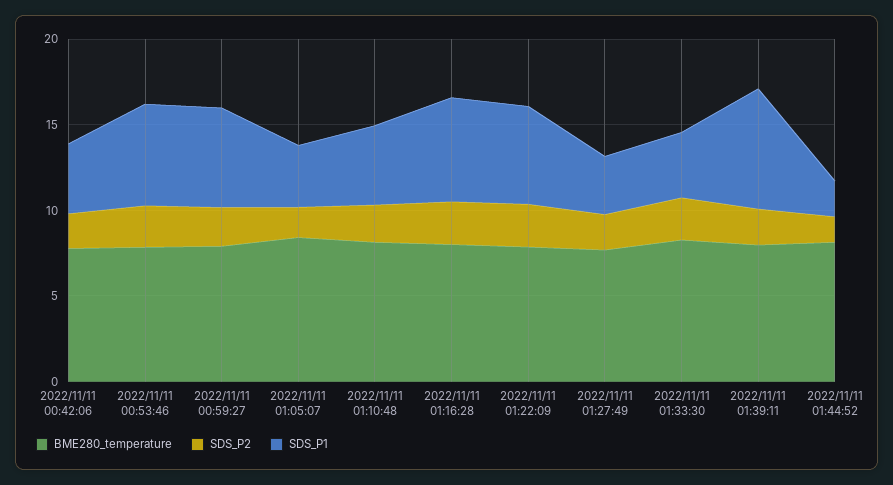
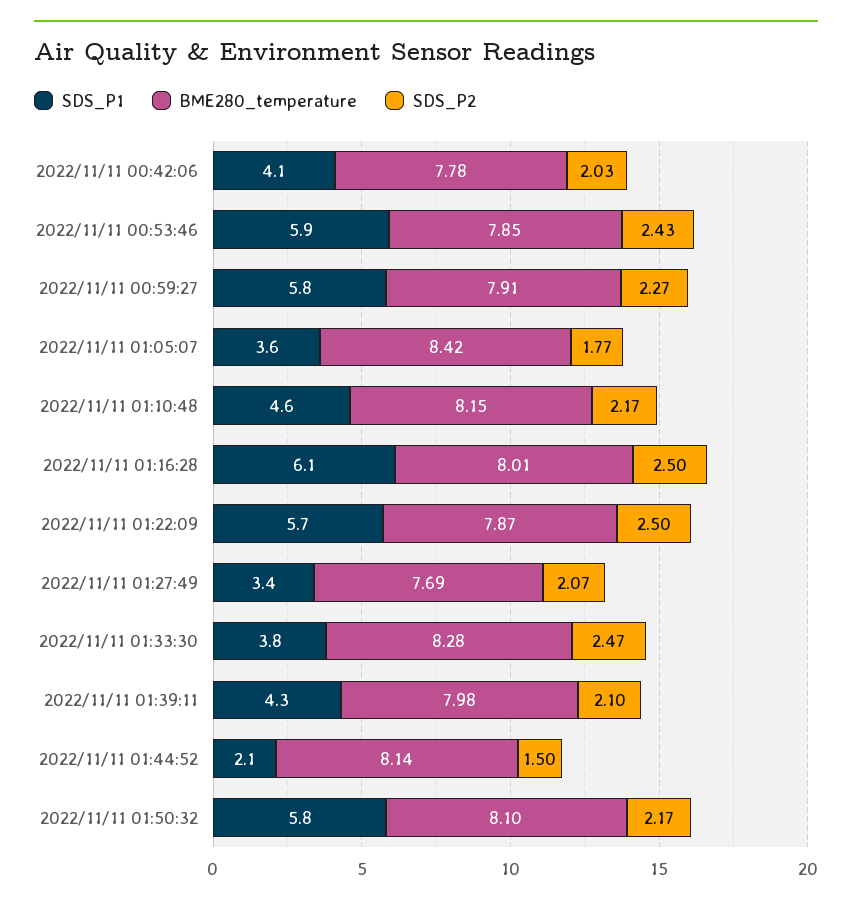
SDS_P1, 2022/11/11 01:39:11: 7 -> 4.3
SDS_P1, 2022/11/11 01:50:32: none -> 5.8
BME280_temperature, 2022/11/11 01:50:32: none -> 8.1
SDS_P2, 2022/11/11 01:50:32: none -> 2.17

